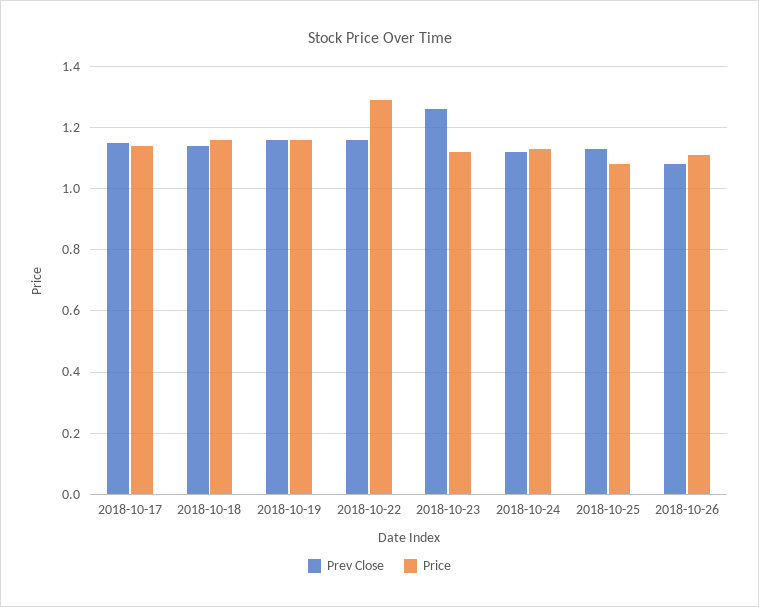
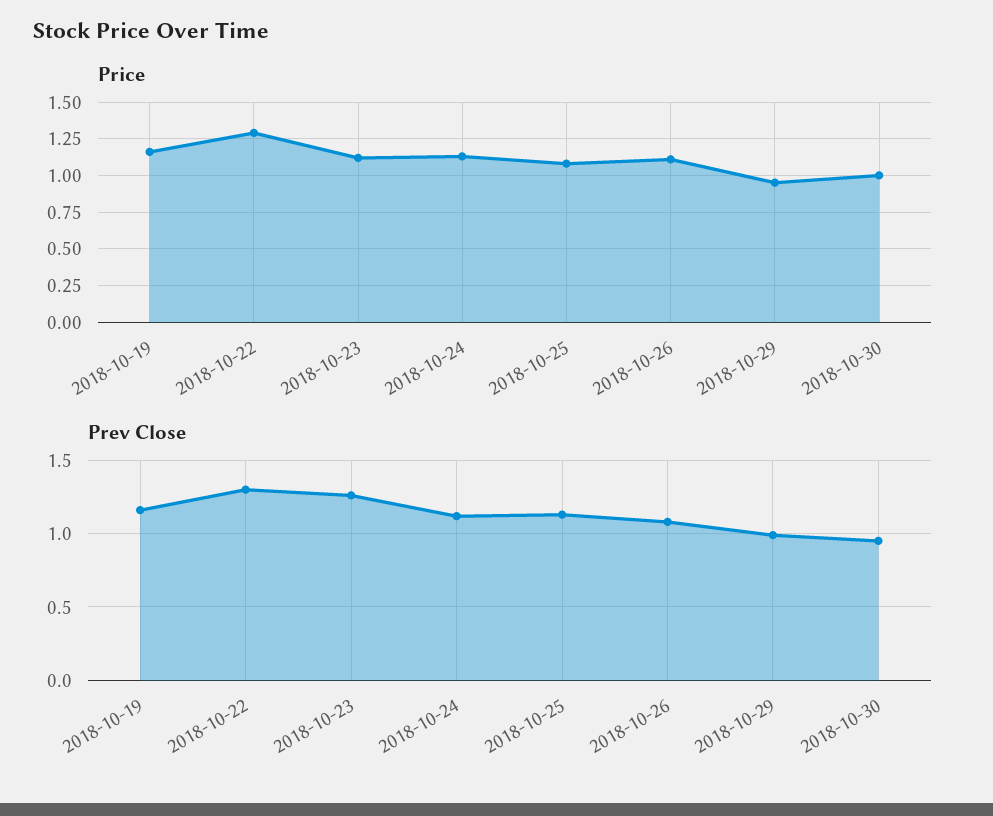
Prev Close, 2018-10-17: 1.15 -> none
Price, 2018-10-17: 1.15 -> none
Prev Close, 2018-10-18: 1.15 -> none
Price, 2018-10-18: 1.15 -> none
Prev Close, 2018-10-22: 1.15 -> 1.3
Price, 2018-10-29: none -> 0.95
Price, 2018-10-30: none -> 1
Prev Close, 2018-10-29: none -> 1
Prev Close, 2018-10-30: none -> 0.95

